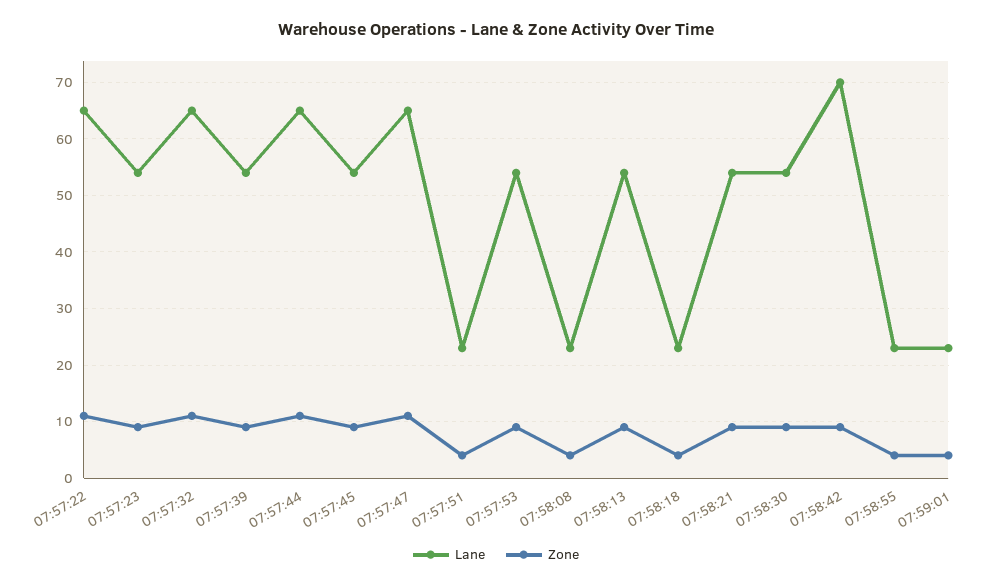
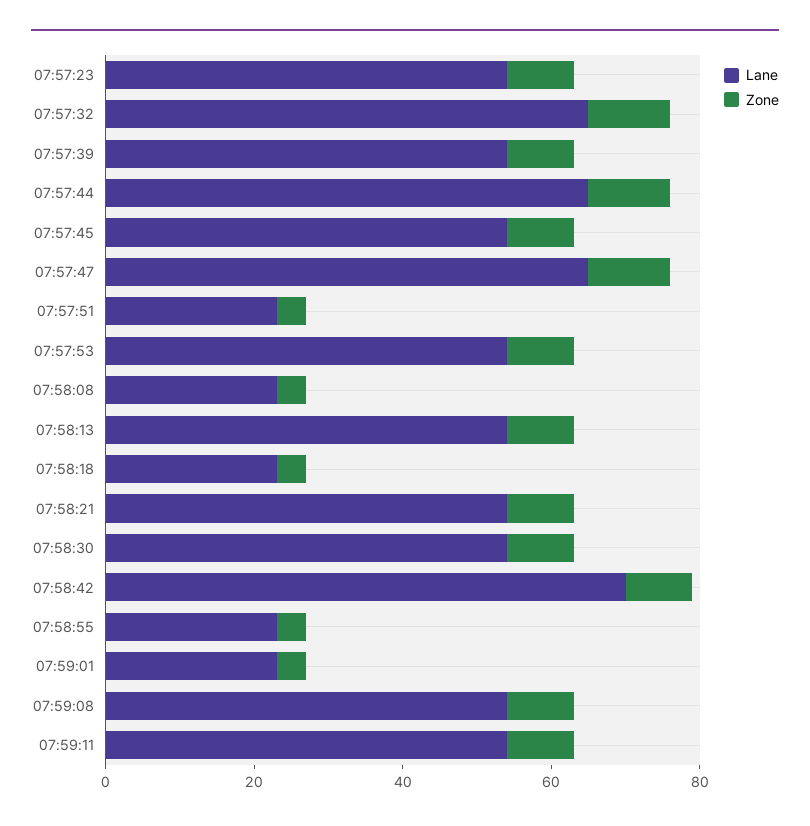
Lane, 07:57:22: 65 -> none
Zone, 07:57:22: 10 -> none
Lane, 07:59:08: none -> 55
Zone, 07:59:08: none -> 10
Lane, 07:59:11: none -> 55
Zone, 07:59:11: none -> 10

